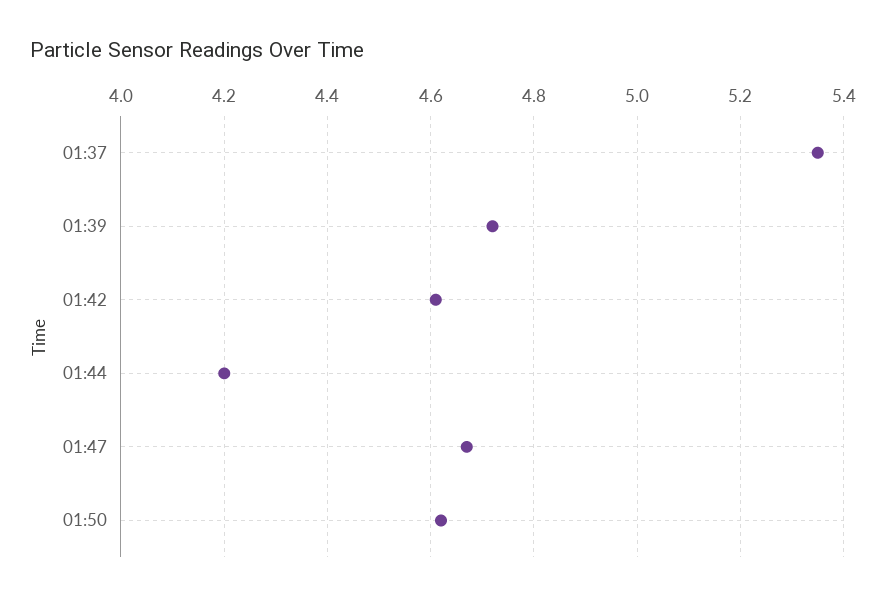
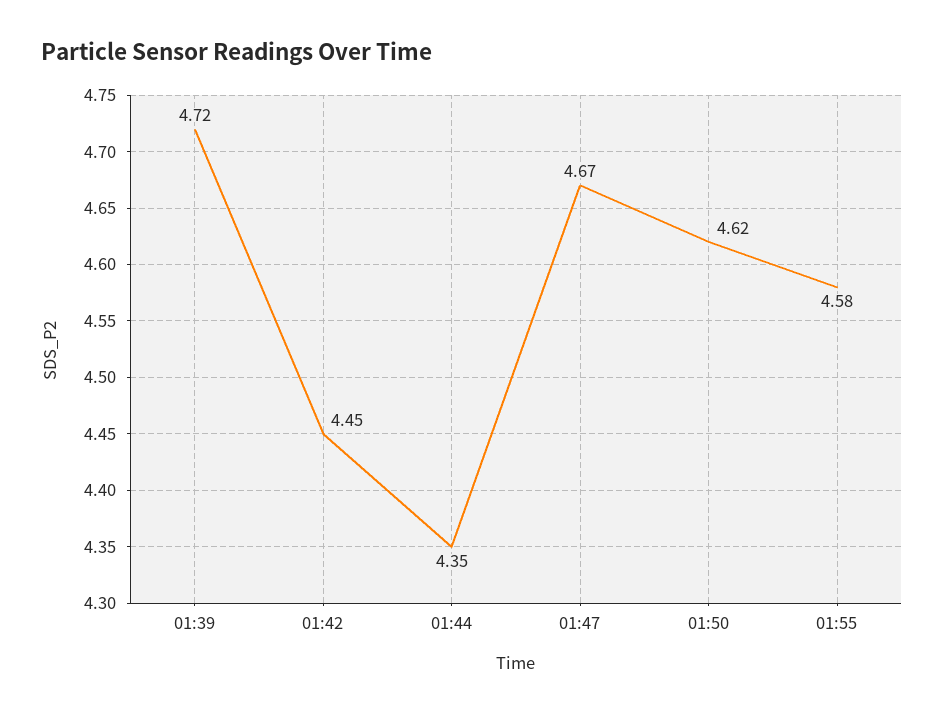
01:37: 5.35 -> none
01:42: 4.6 -> 4.45
01:44: 4.2 -> 4.35
01:55: none -> 4.58

